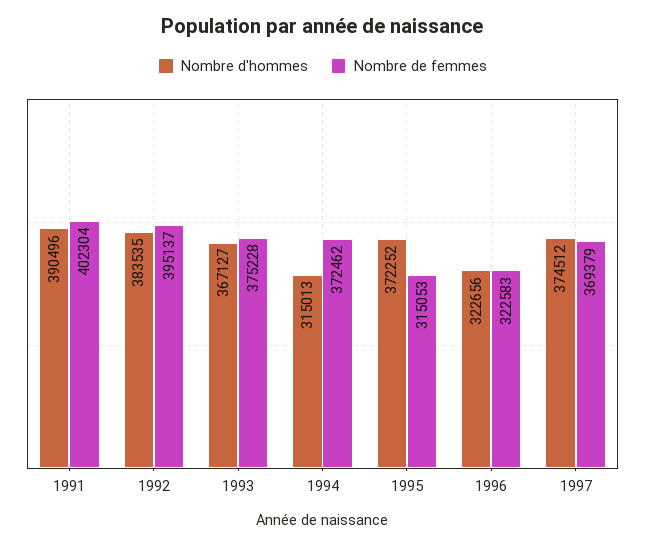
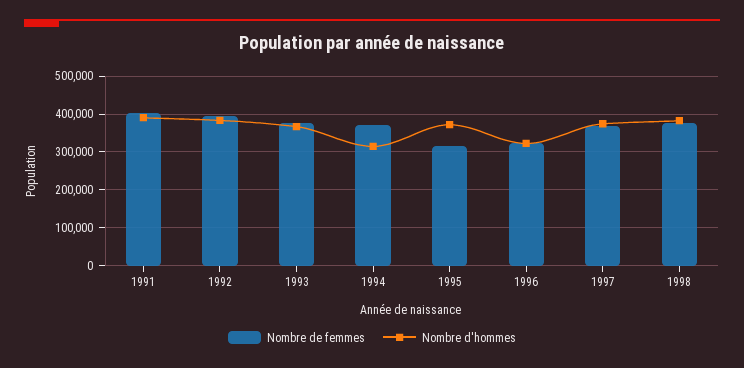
Nombre de femmes, 1998: none -> 380000
Nombre d'hommes, 1998: none -> 380000

